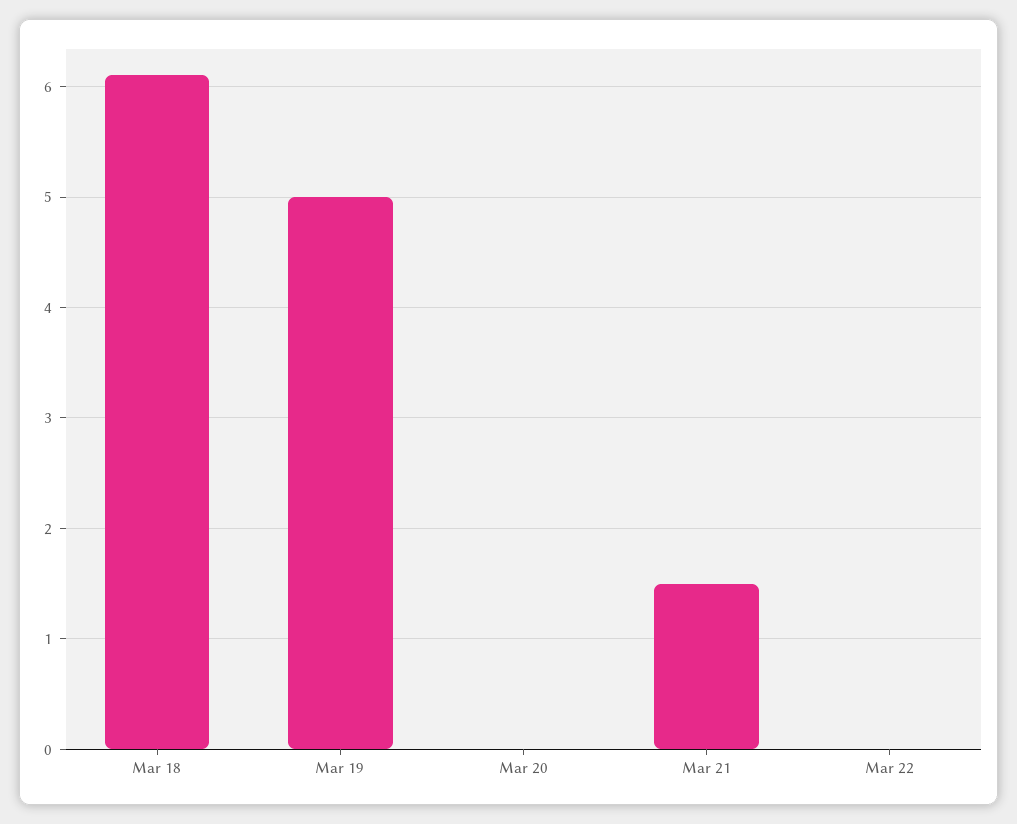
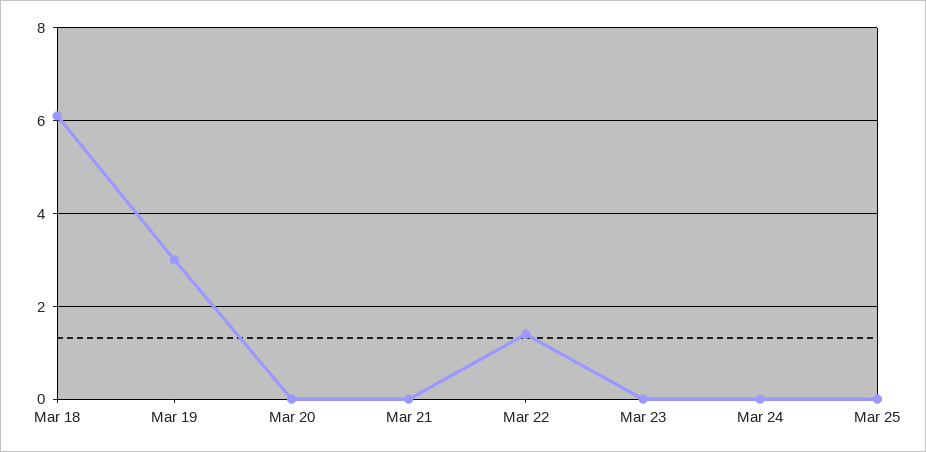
Mar 19: 5 -> 3
Mar 21: 1.5 -> 0
Mar 22: 0 -> 1.5
Mar 23: none -> 0
Mar 24: none -> 0
Mar 25: none -> 0

